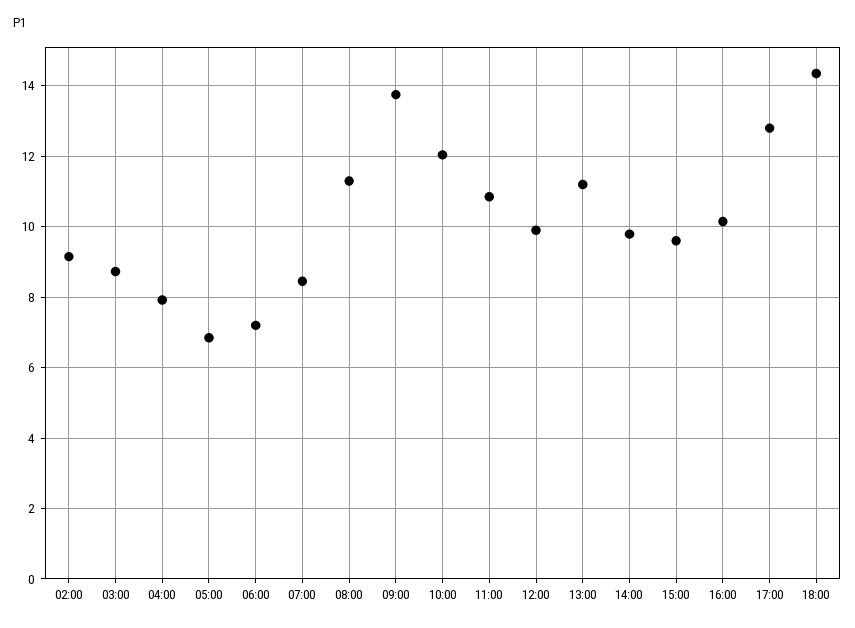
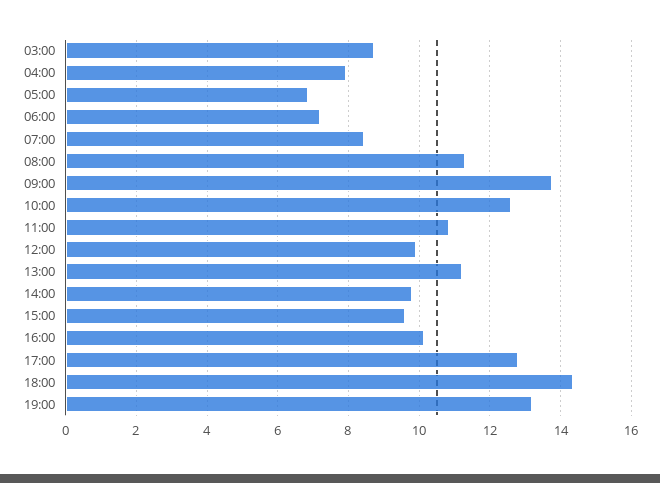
02:00: 9.2 -> none
10:00: 12 -> 12.6
19:00: none -> 13.2

